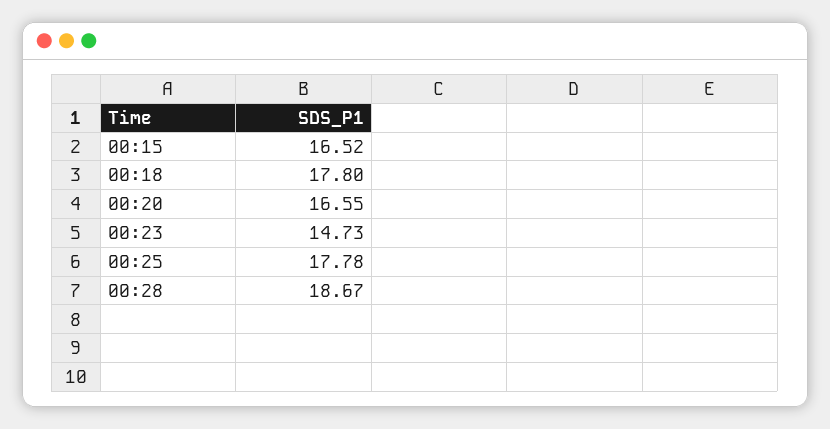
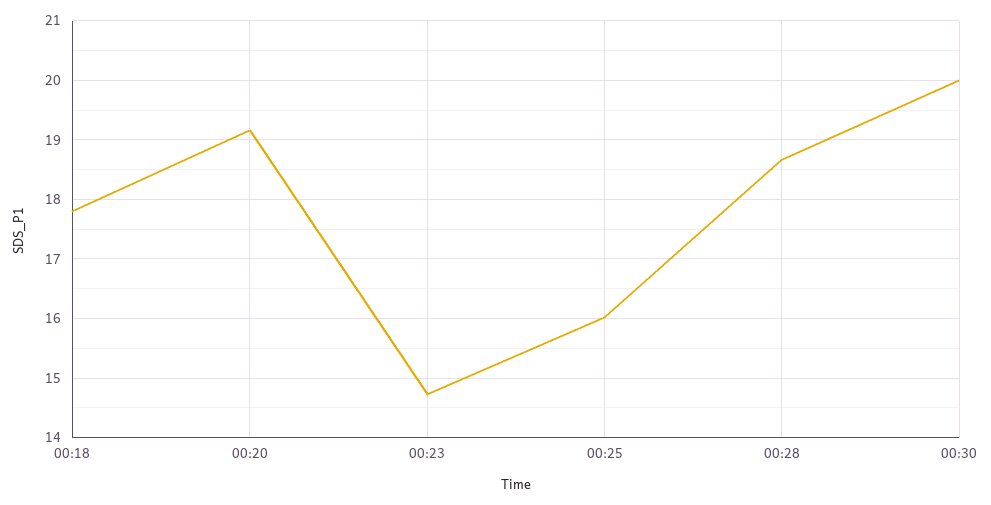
00:15: 16.52 -> none
00:20: 16.55 -> 19.2
00:25: 17.78 -> 16
00:30: none -> 20

